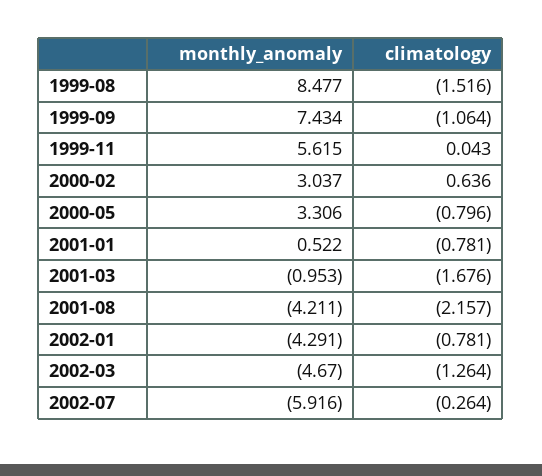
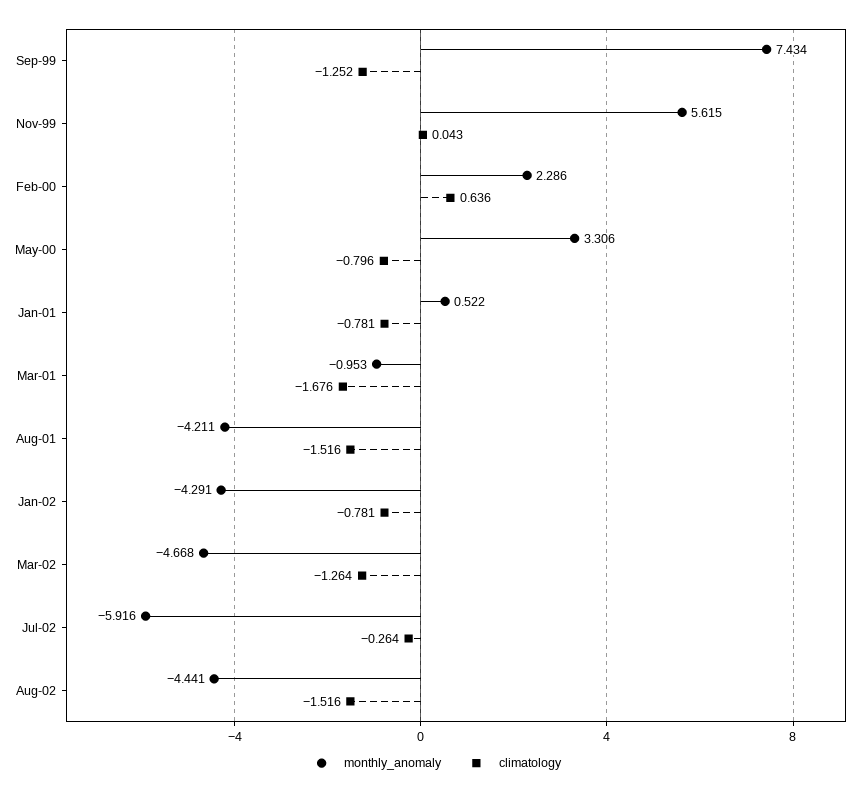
monthly_anomaly, 1999-08: 8.477 -> none
climatology, 1999-08: -1.516 -> none
climatology, 1999-09: -1.064 -> -1.252
monthly_anomaly, 2000-02: 3.037 -> 2.286
climatology, 2001-08: -2.157 -> -1.516
monthly_anomaly, 2002-03: -4.67 -> -4.668
monthly_anomaly, Aug-02: none -> -4.441
climatology, Aug-02: none -> -1.516

